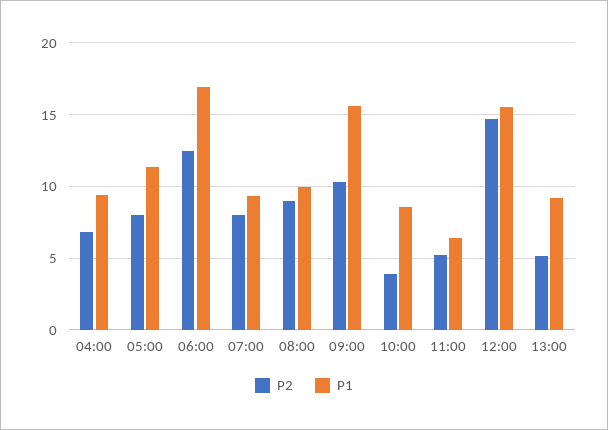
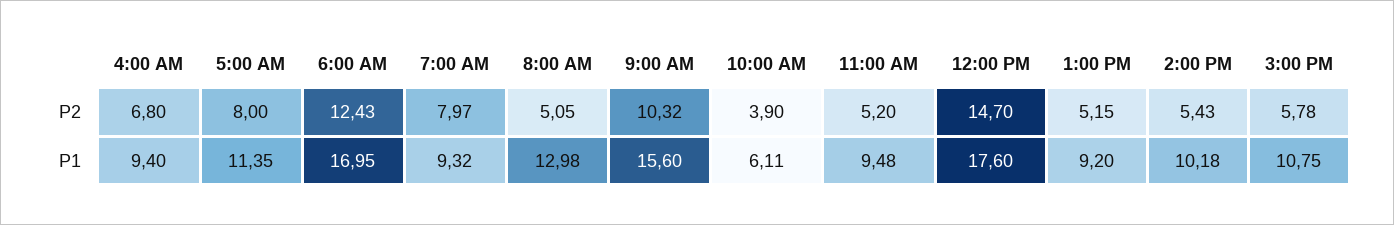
P2, 08:00: 9 -> 5.05
P1, 08:00: 10 -> 12.98
P1, 10:00: 8.5 -> 6.11
P1, 11:00: 6.5 -> 9.48
P1, 12:00: 15.5 -> 17.6
P2, 2:00 PM: none -> 5.43
P2, 3:00 PM: none -> 5.78
P1, 2:00 PM: none -> 10.18
P1, 3:00 PM: none -> 10.75

